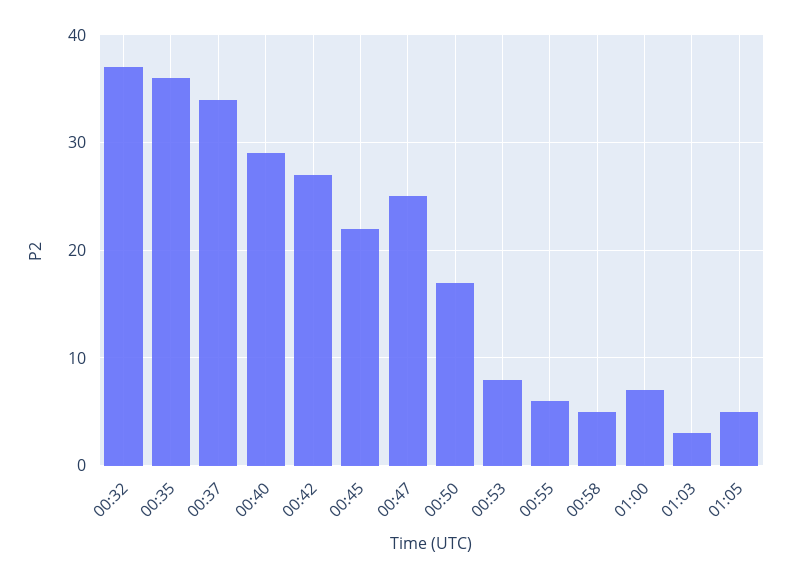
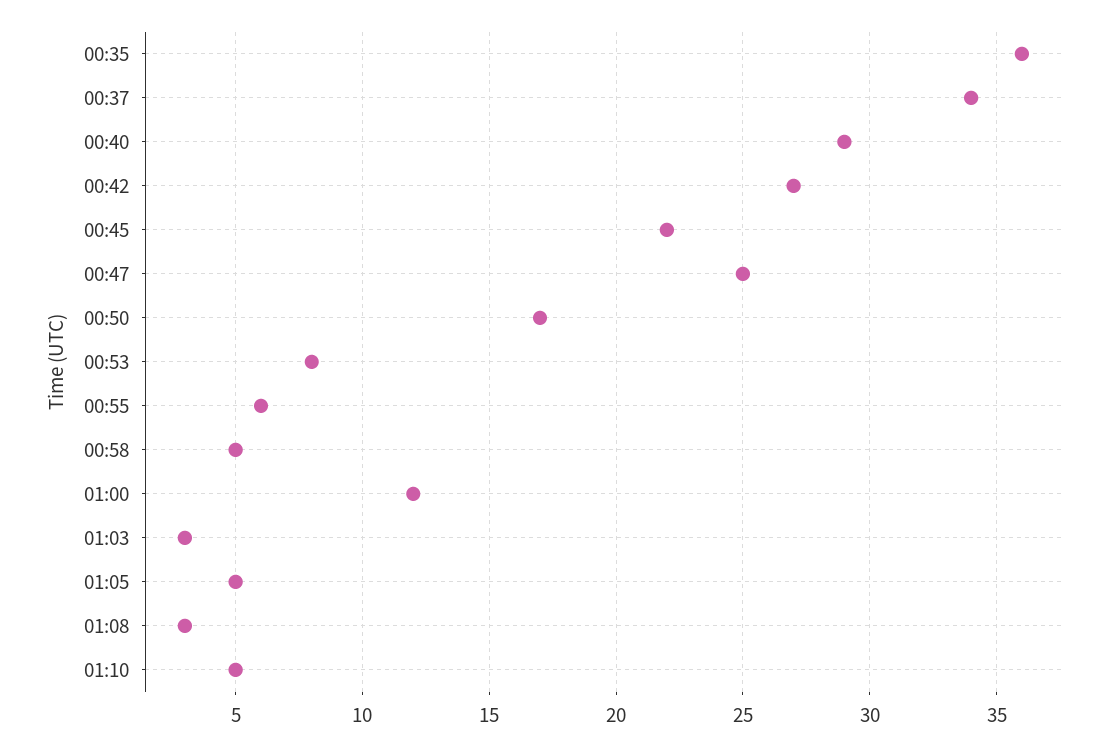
00:32: 37 -> none
01:00: 7 -> 12
01:08: none -> 3
01:10: none -> 5

